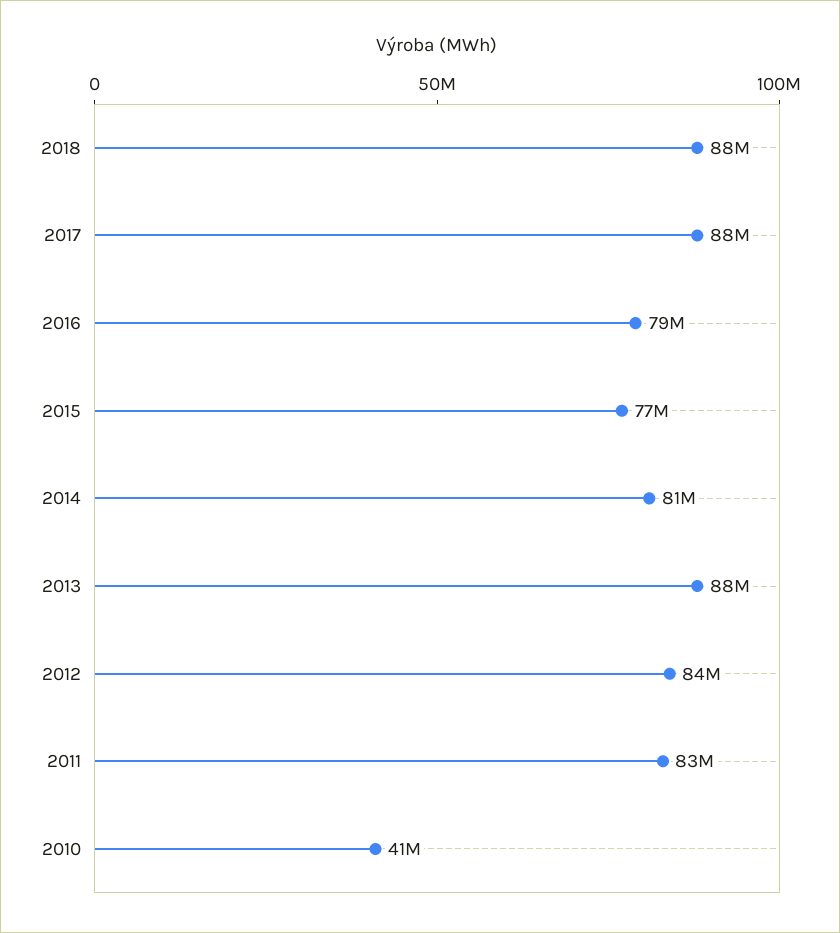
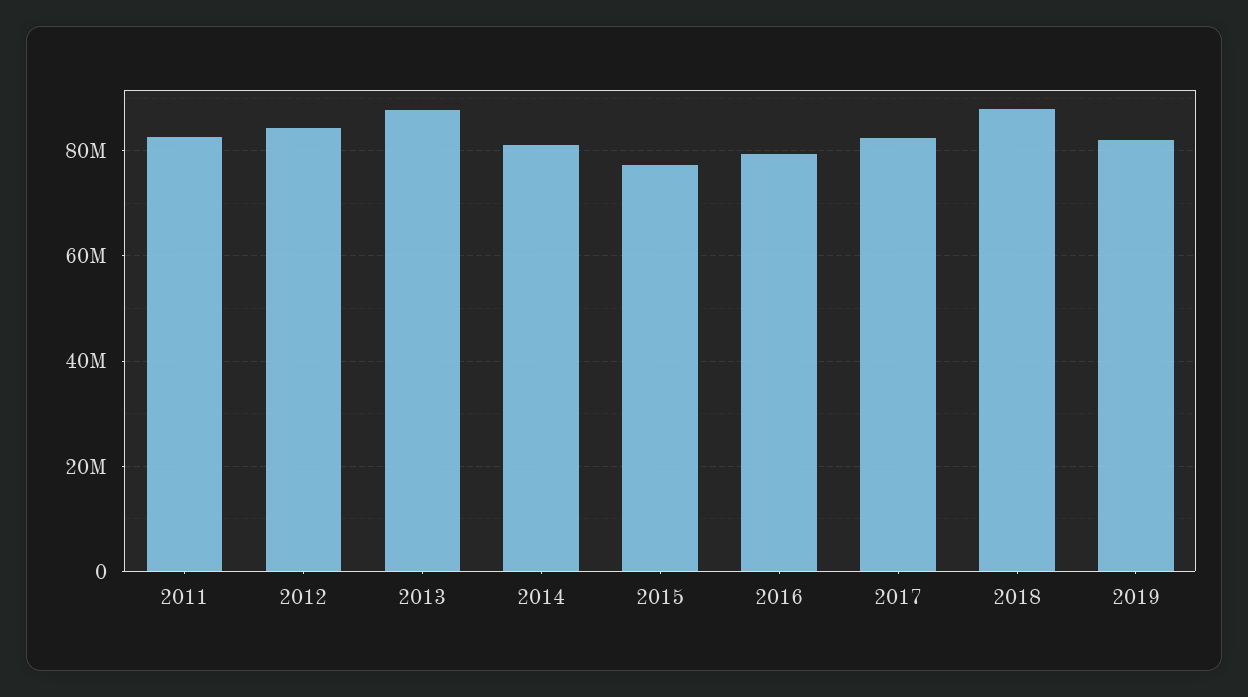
2017: 88000000 -> 82000000
2010: 41000000 -> none
2019: none -> 82000000

